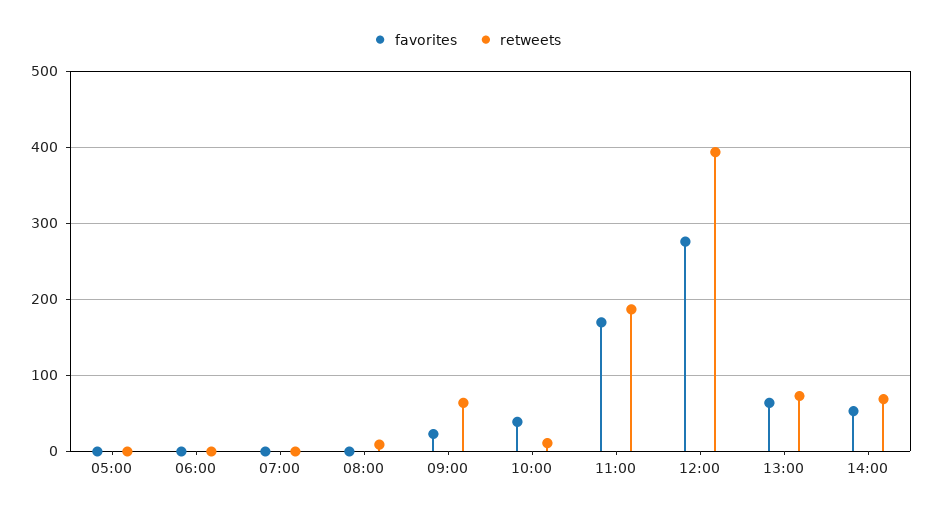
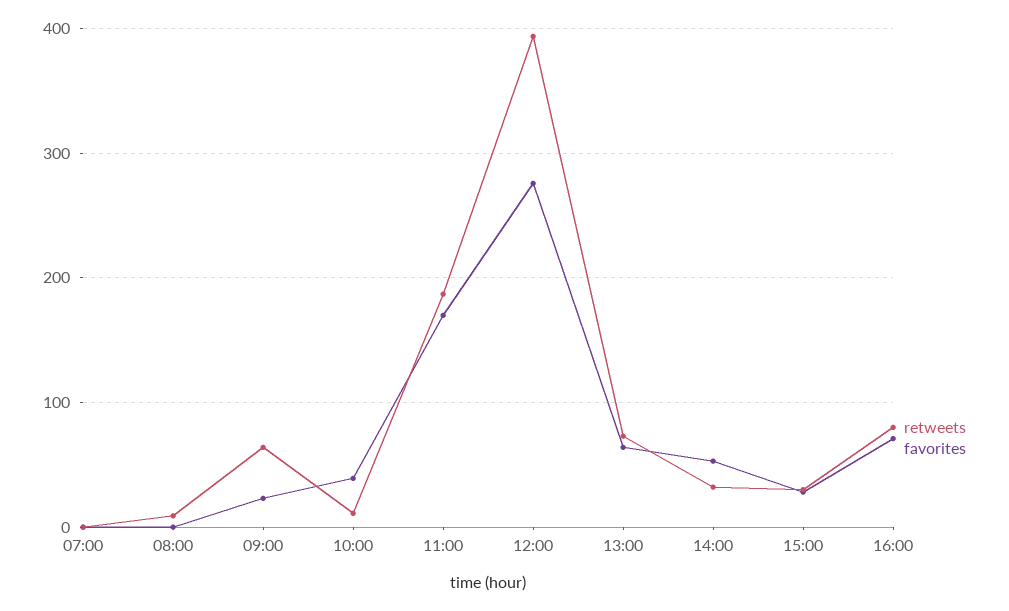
favorites, 05:00: 0 -> none
retweets, 05:00: 0 -> none
favorites, 06:00: 0 -> none
retweets, 06:00: 0 -> none
retweets, 14:00: 70 -> 30
retweets, 15:00: none -> 30
favorites, 15:00: none -> 30
retweets, 16:00: none -> 80
favorites, 16:00: none -> 70

